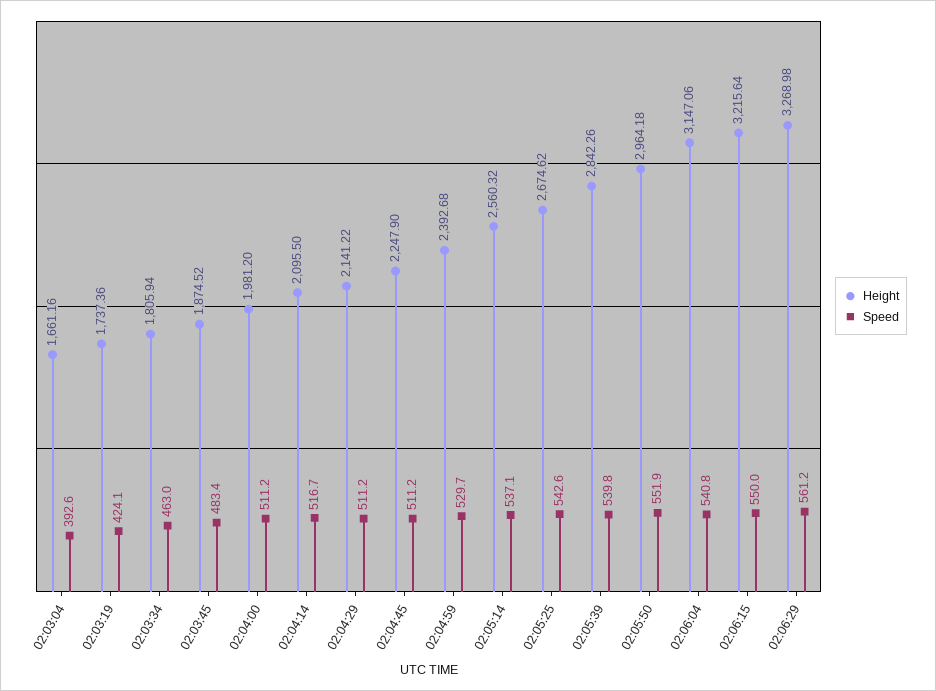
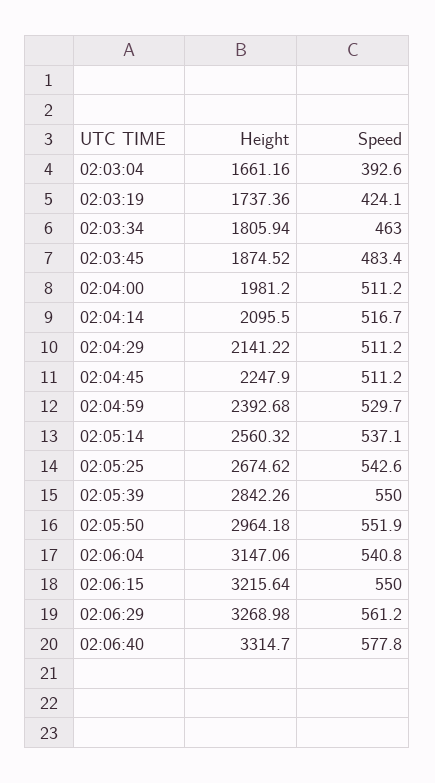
Speed, 02:05:39: 539.8 -> 550
Height, 02:06:40: none -> 3314.7
Speed, 02:06:40: none -> 577.8

